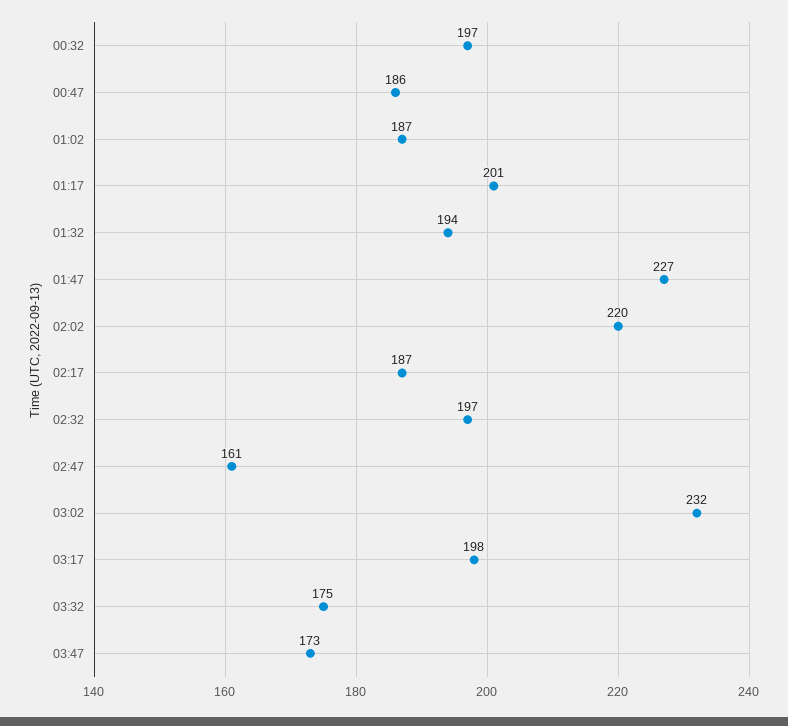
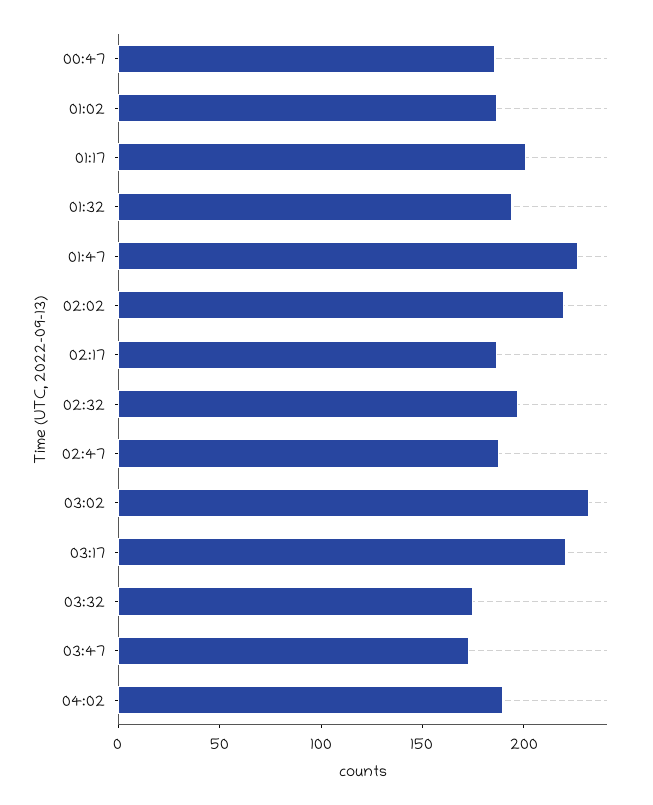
00:32: 197 -> none
02:47: 161 -> 190
03:17: 198 -> 220
04:02: none -> 190

